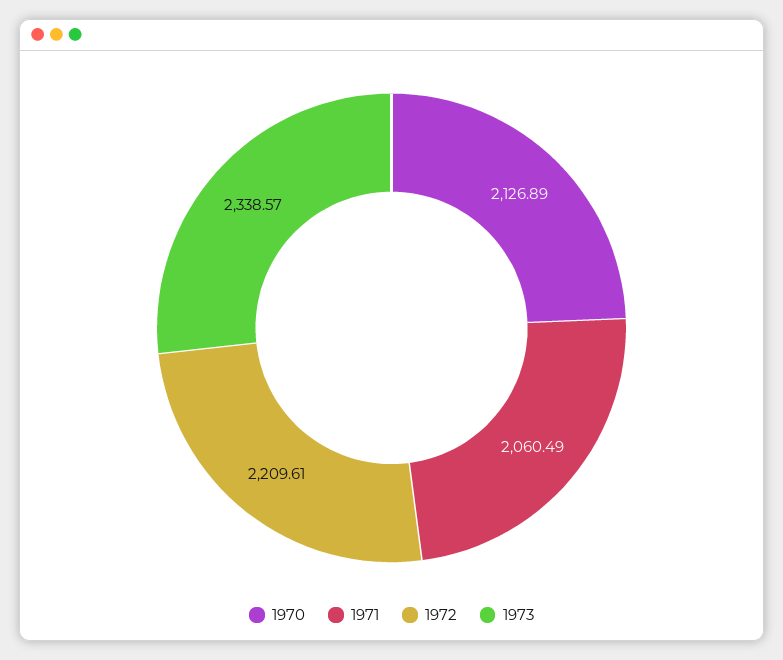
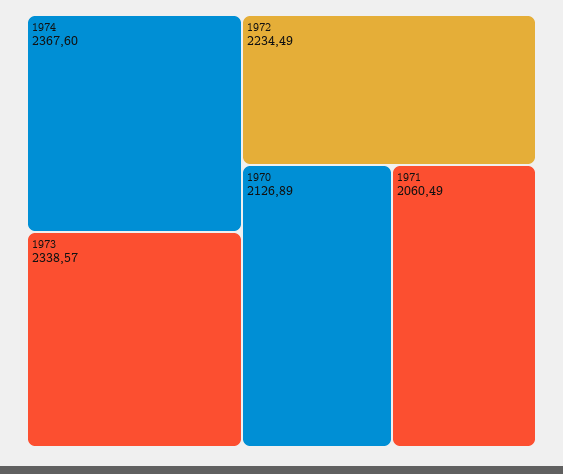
1972: 2209.61 -> 2234.49
1974: none -> 2367.6

